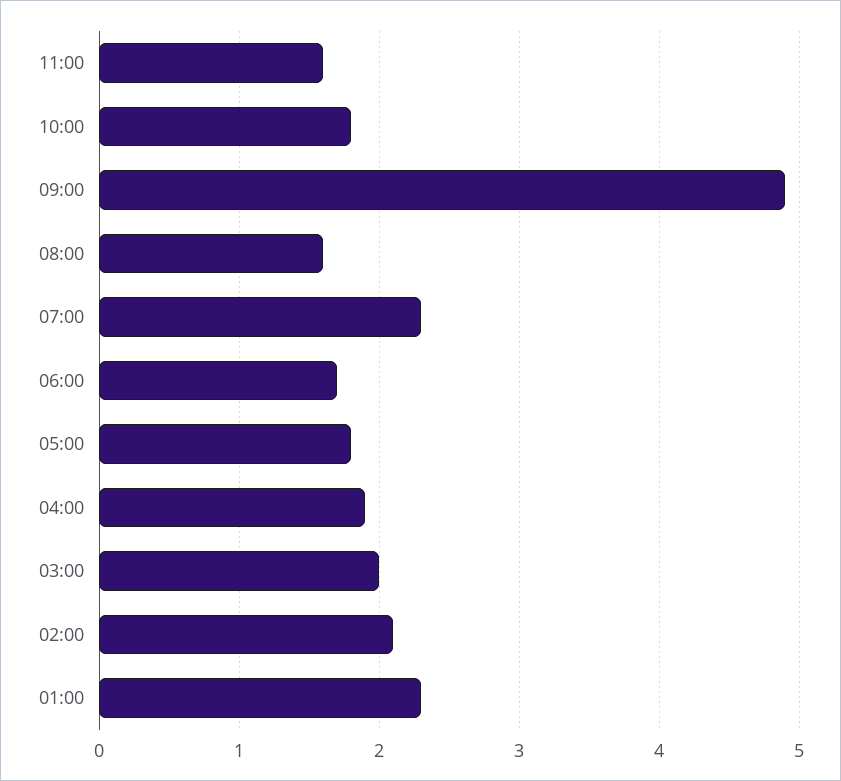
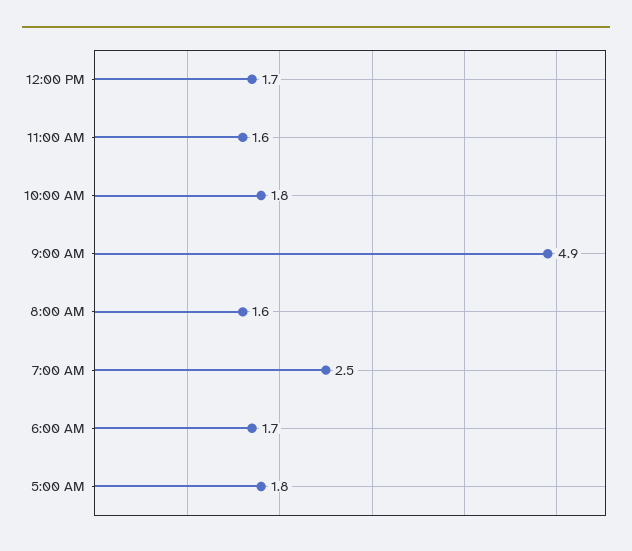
07:00: 2.3 -> 2.5
04:00: 1.9 -> none
03:00: 2 -> none
02:00: 2.1 -> none
01:00: 2.3 -> none
12:00 PM: none -> 1.7

